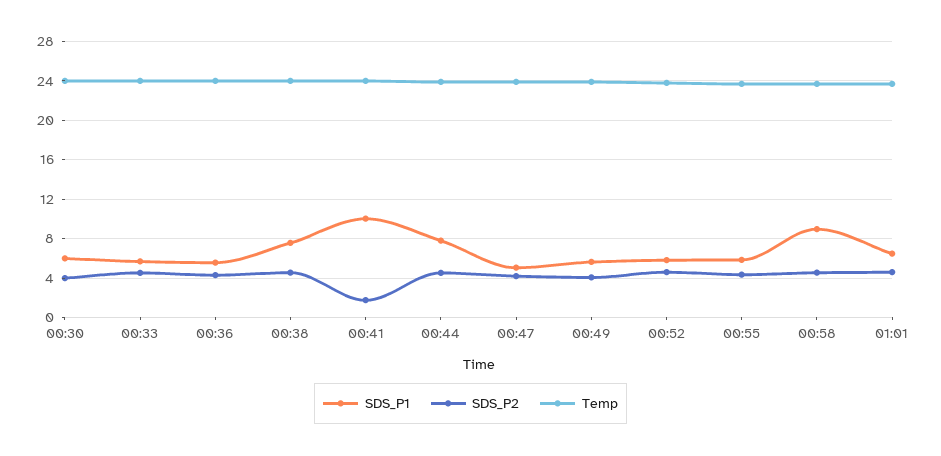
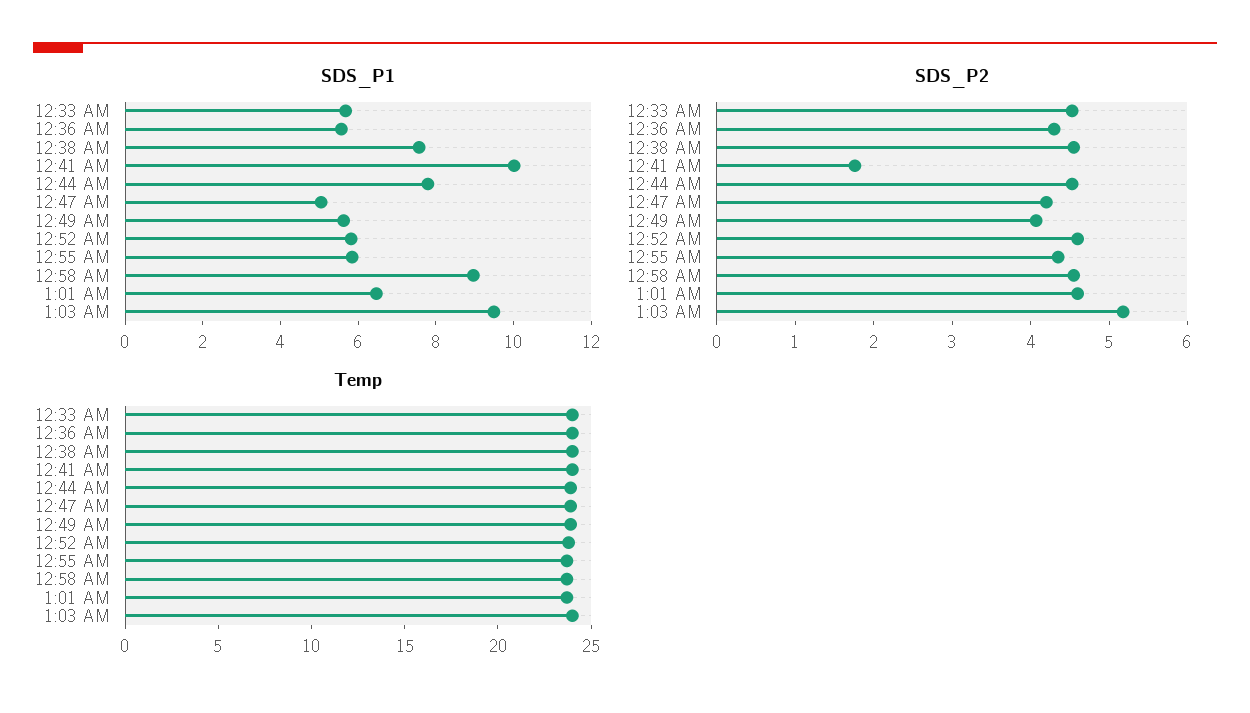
SDS_P1, 00:30: 6 -> none
SDS_P2, 00:30: 4 -> none
Temp, 00:30: 24 -> none
SDS_P1, 1:03 AM: none -> 9.5
SDS_P2, 1:03 AM: none -> 5.2
Temp, 1:03 AM: none -> 24

